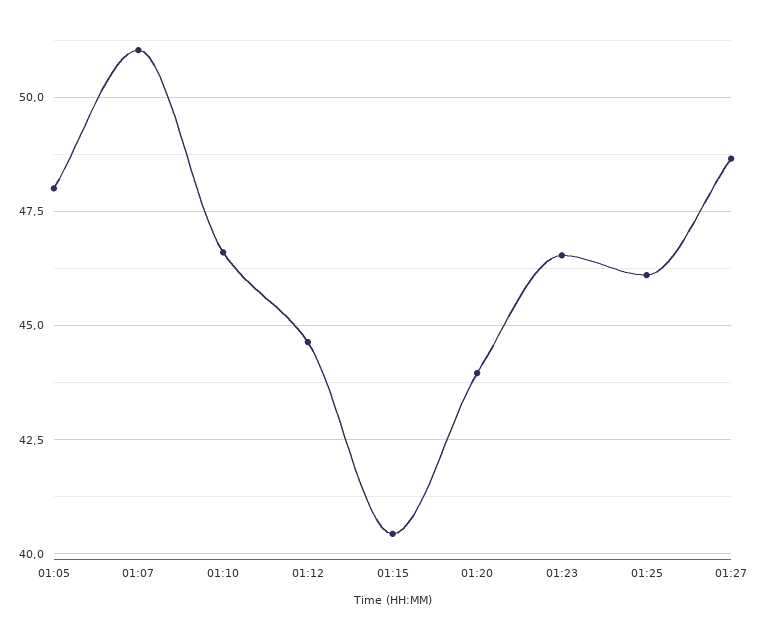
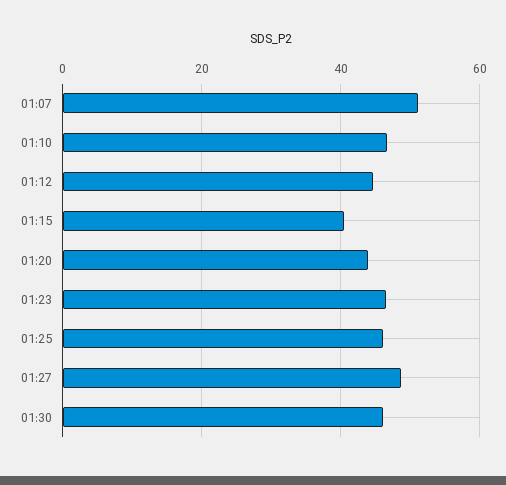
01:05: 48 -> none
01:30: none -> 46

